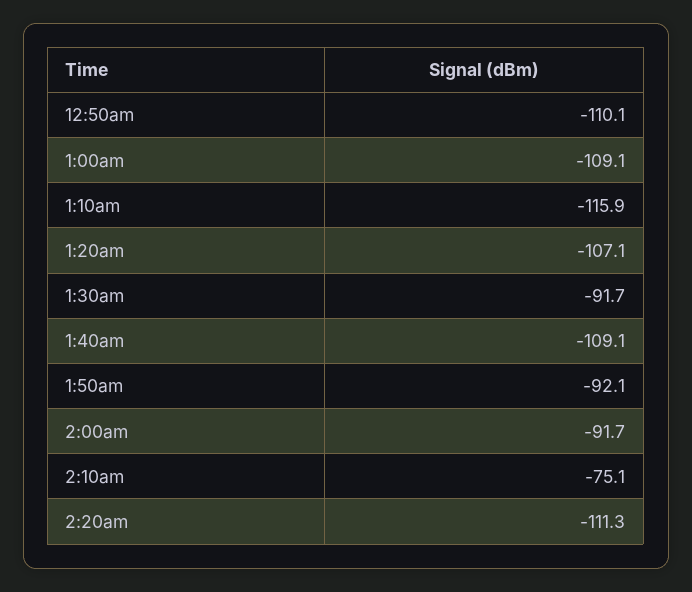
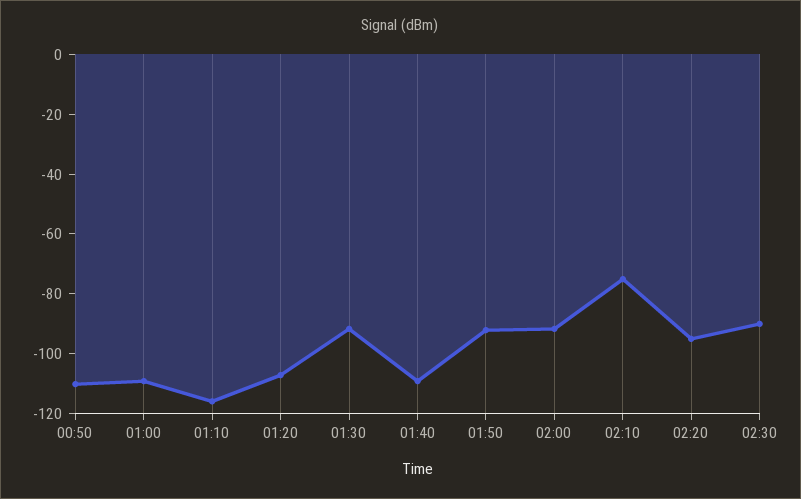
2:20am: -111.3 -> -95
02:30: none -> -90

